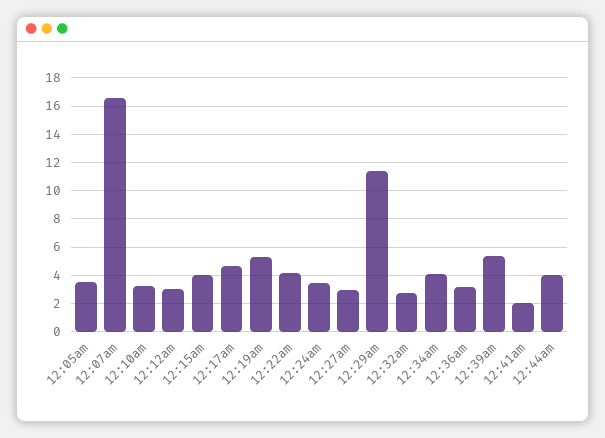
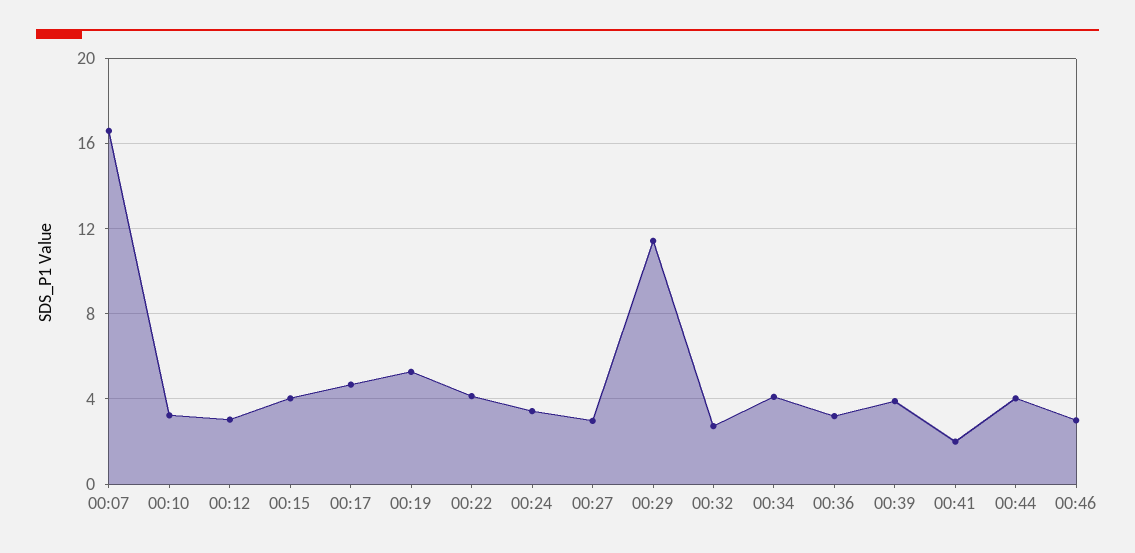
12:05am: 3.5 -> none
12:39am: 5.5 -> 4
00:46: none -> 3

